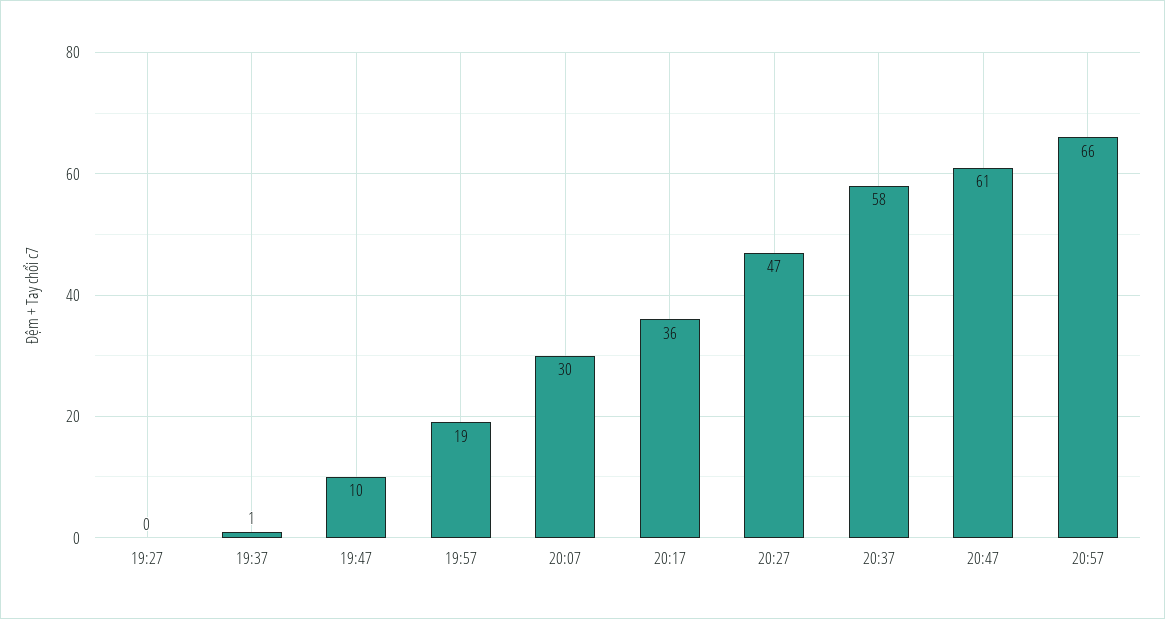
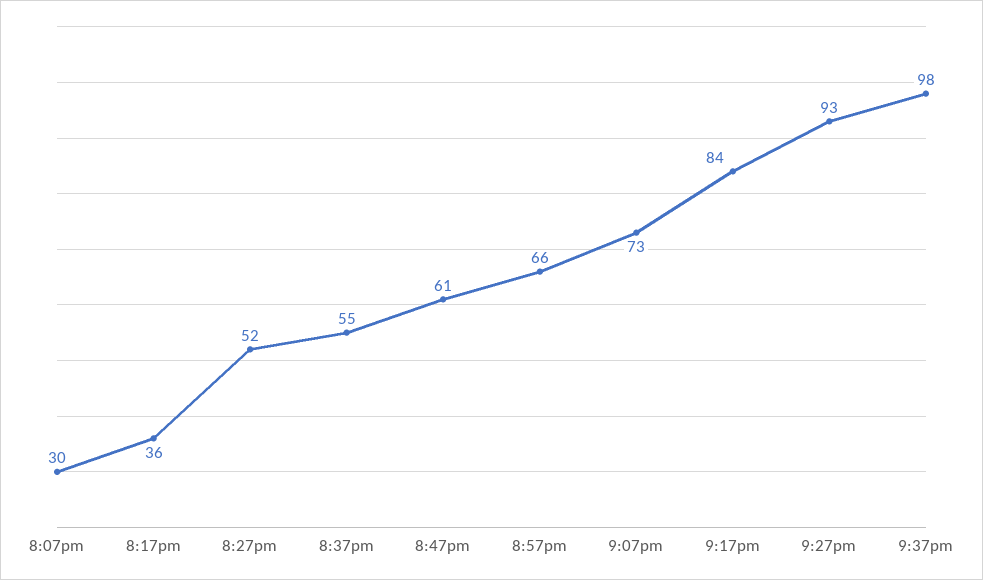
19:27: 0 -> none
19:37: 1 -> none
19:47: 10 -> none
19:57: 19 -> none
20:27: 47 -> 52
20:37: 58 -> 55
9:07pm: none -> 73
9:17pm: none -> 84
9:27pm: none -> 93
9:37pm: none -> 98

